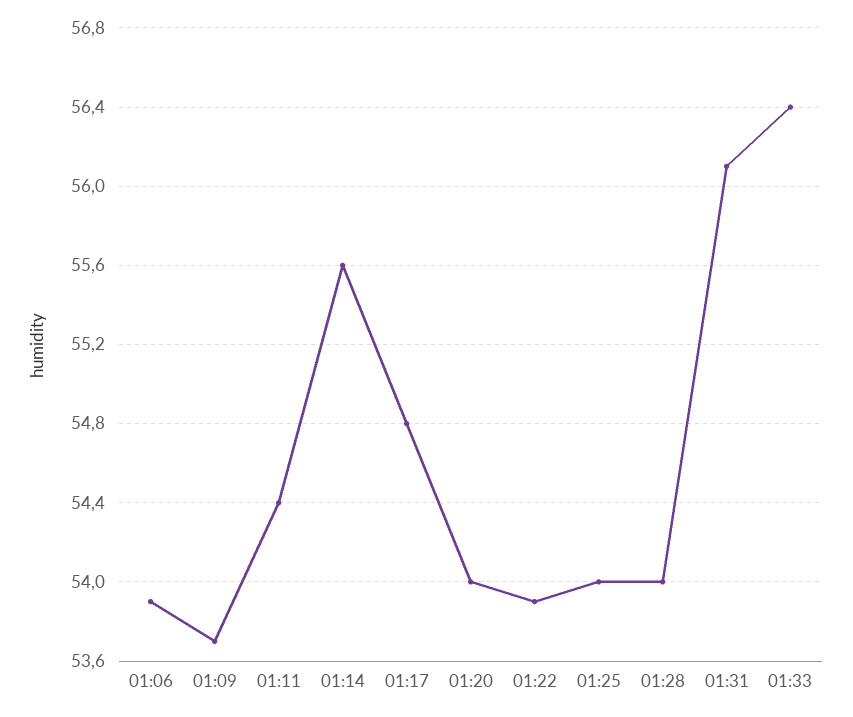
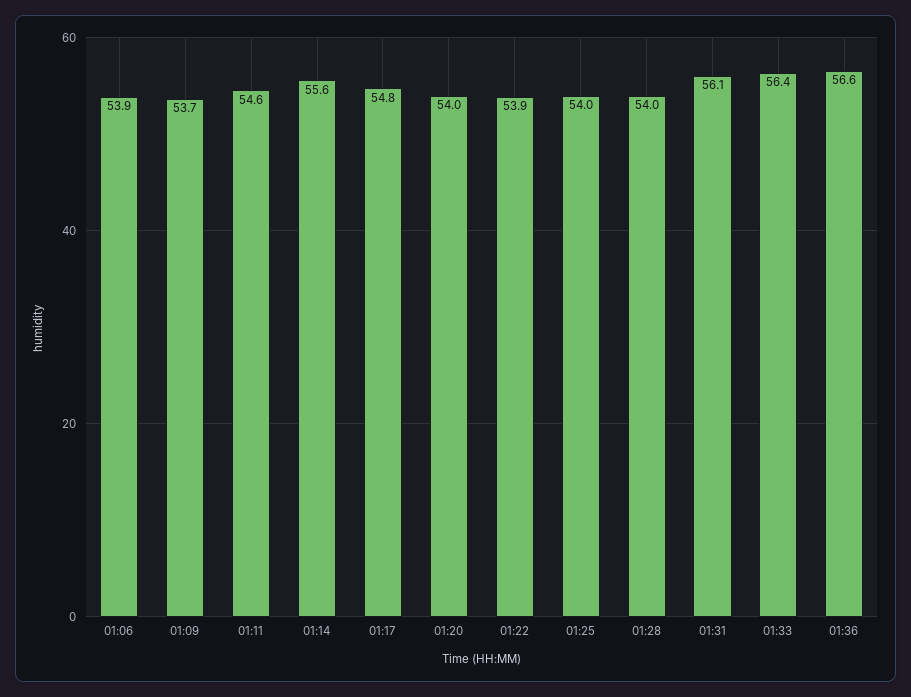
01:11: 54.4 -> 54.6
01:36: none -> 56.6

